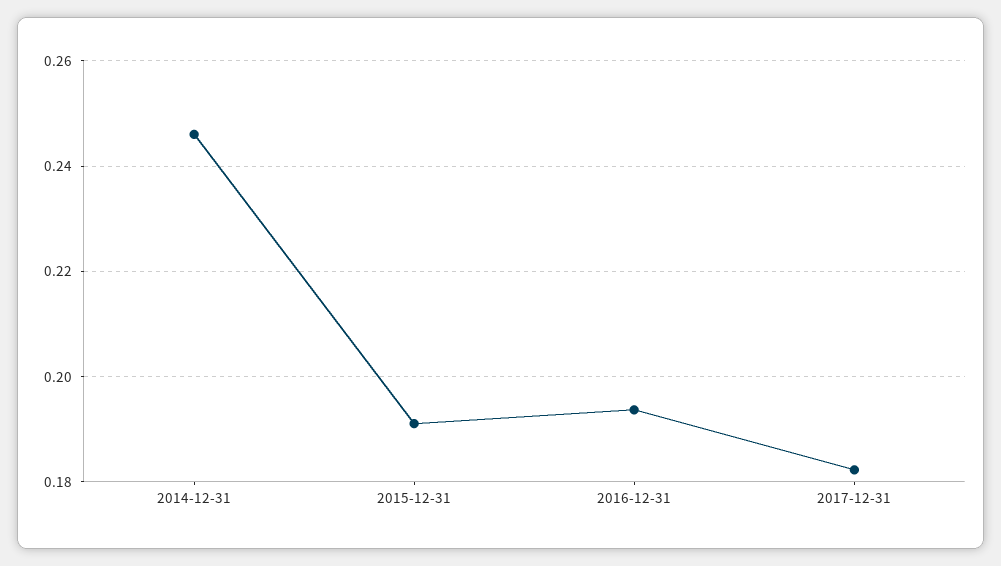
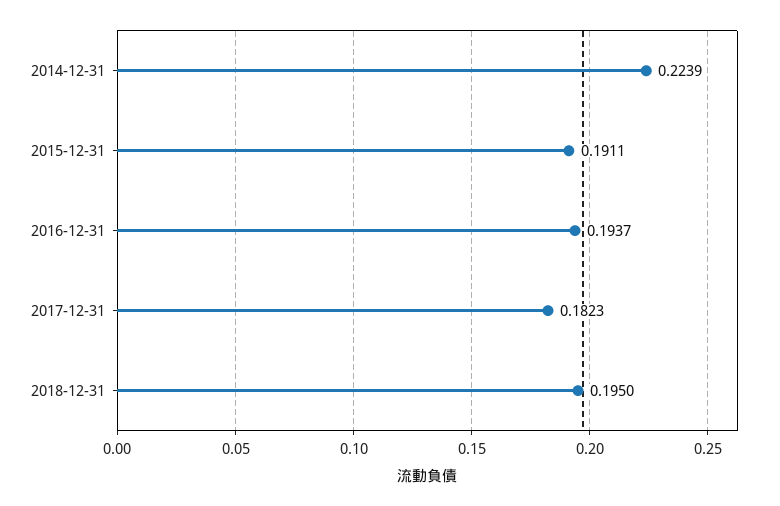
2014-12-31: 0.246 -> 0.2239
2018-12-31: none -> 0.195

